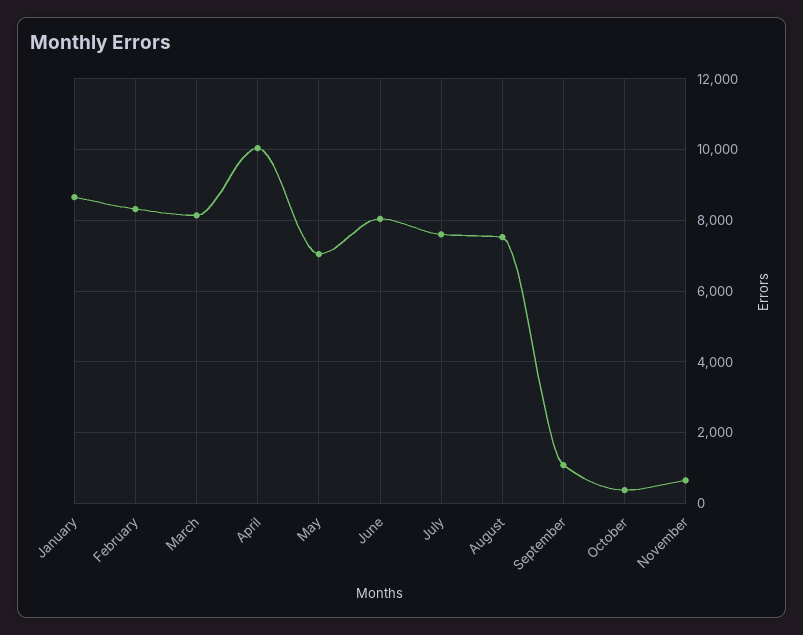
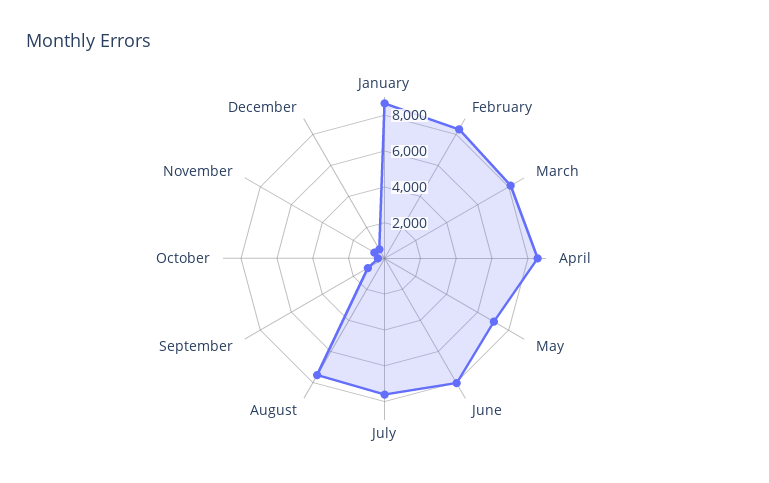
April: 10000 -> 8500
December: none -> 500

